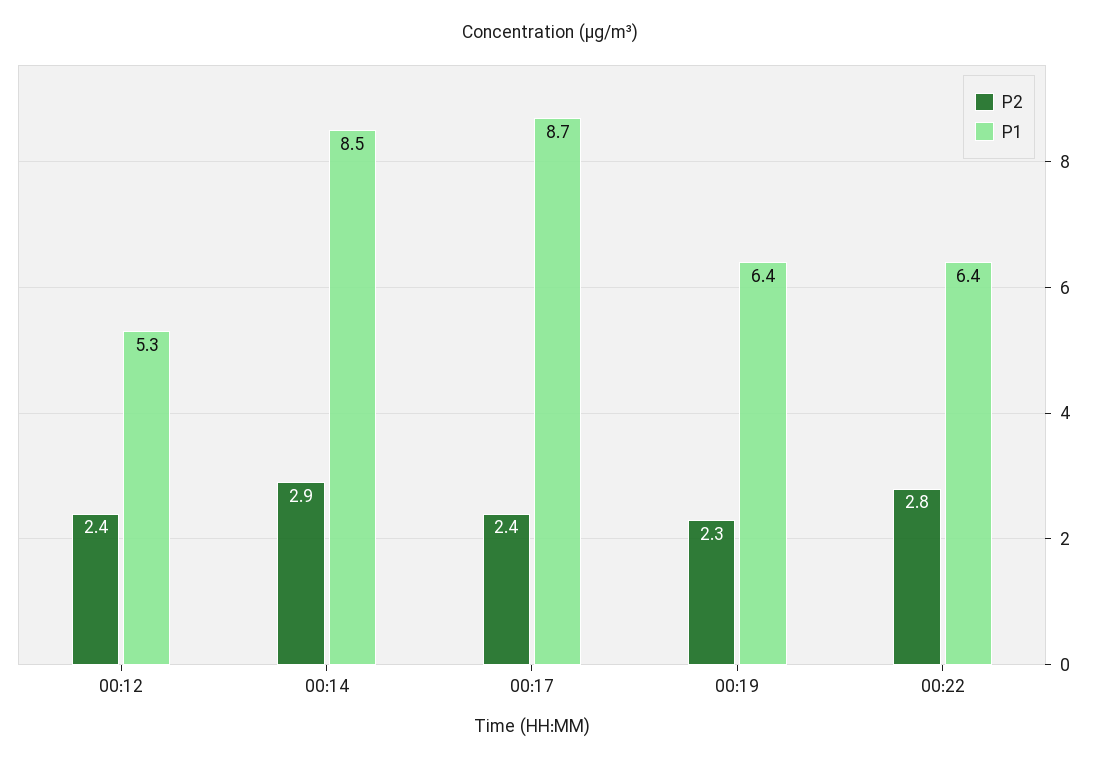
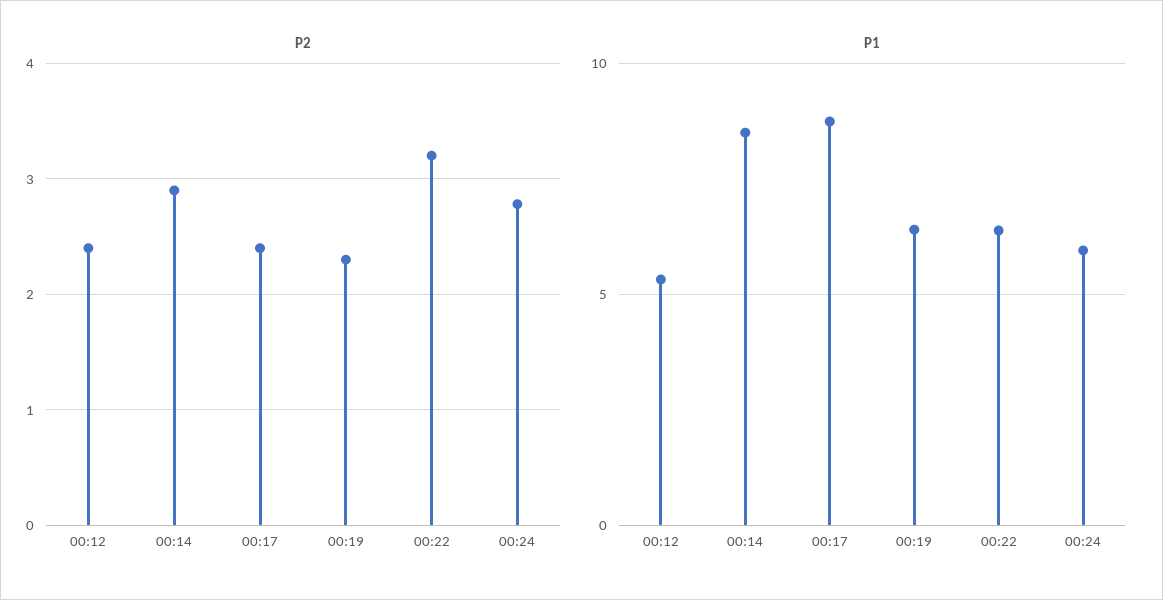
P2, 00:22: 2.8 -> 3.2
P2, 00:24: none -> 2.8
P1, 00:24: none -> 6

